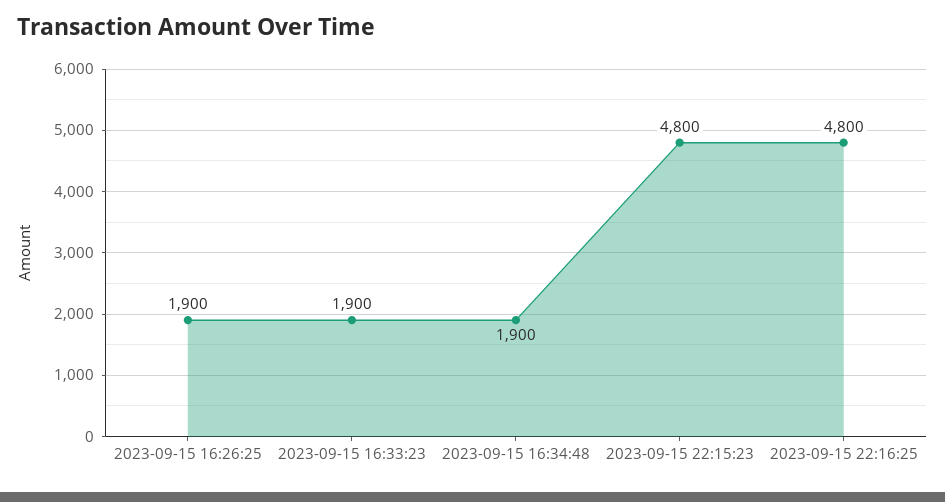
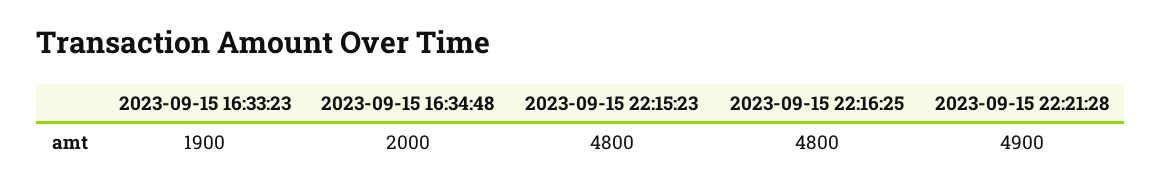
2023-09-15 16:26:25: 1900 -> none
2023-09-15 16:34:48: 1900 -> 2000
2023-09-15 22:21:28: none -> 4900

